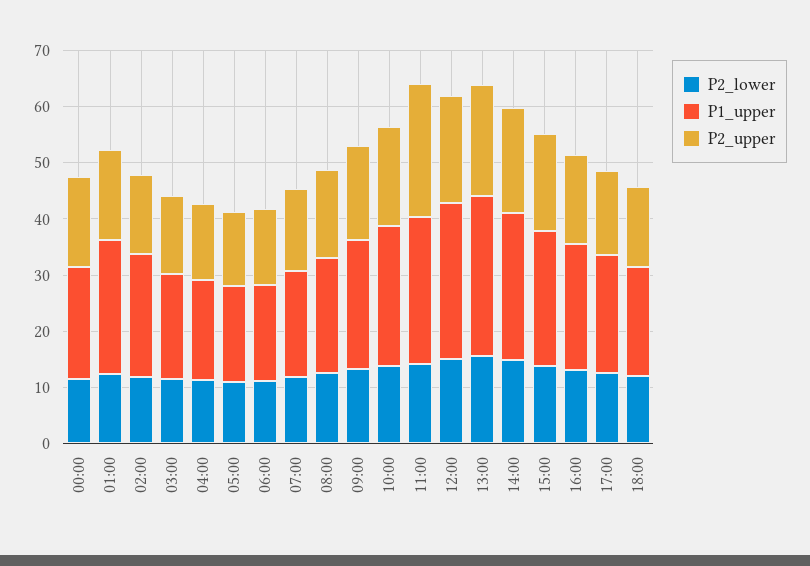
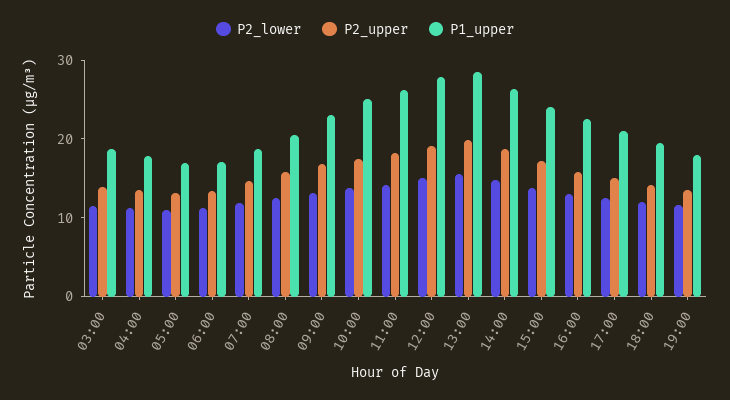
P2_lower, 00:00: 12 -> none
P1_upper, 00:00: 20 -> none
P2_upper, 00:00: 16 -> none
P2_lower, 01:00: 12 -> none
P1_upper, 01:00: 24 -> none
P2_upper, 01:00: 16 -> none
P2_lower, 02:00: 12 -> none
P1_upper, 02:00: 22 -> none
P2_upper, 02:00: 14 -> none
P2_upper, 11:00: 24 -> 18
P2_lower, 19:00: none -> 12
P2_upper, 19:00: none -> 14
P1_upper, 19:00: none -> 18

